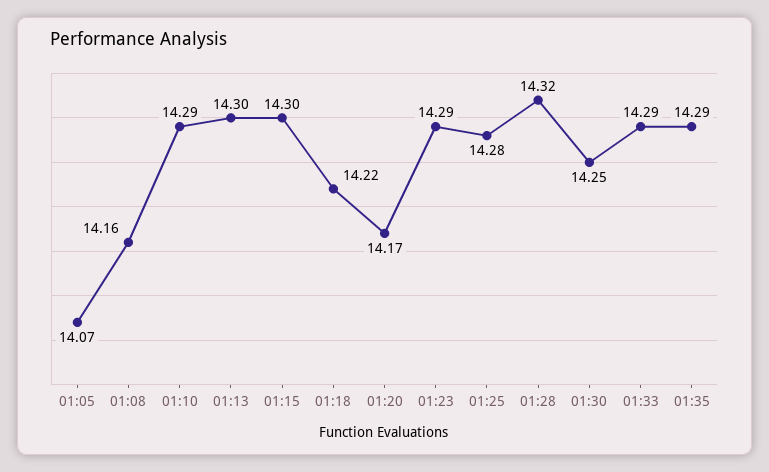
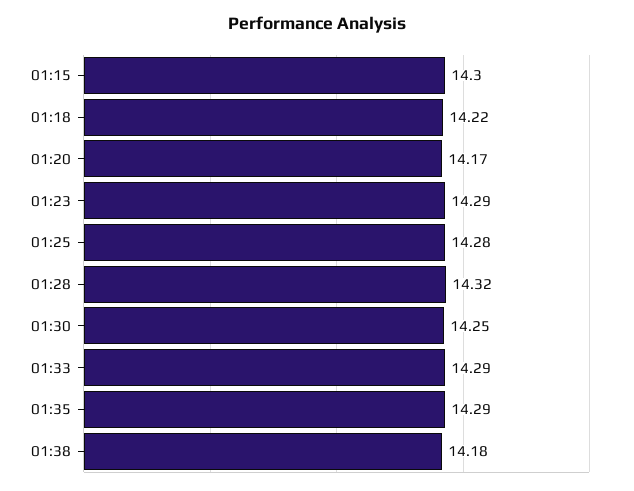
01:05: 14.07 -> none
01:08: 14.16 -> none
01:10: 14.29 -> none
01:13: 14.3 -> none
01:38: none -> 14.18

